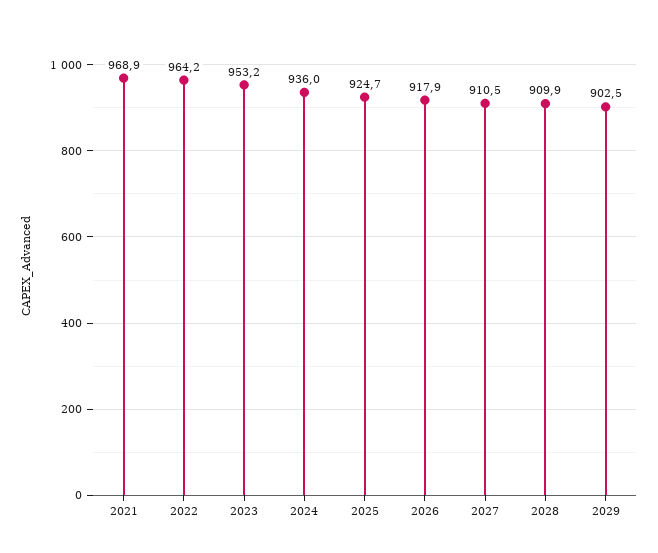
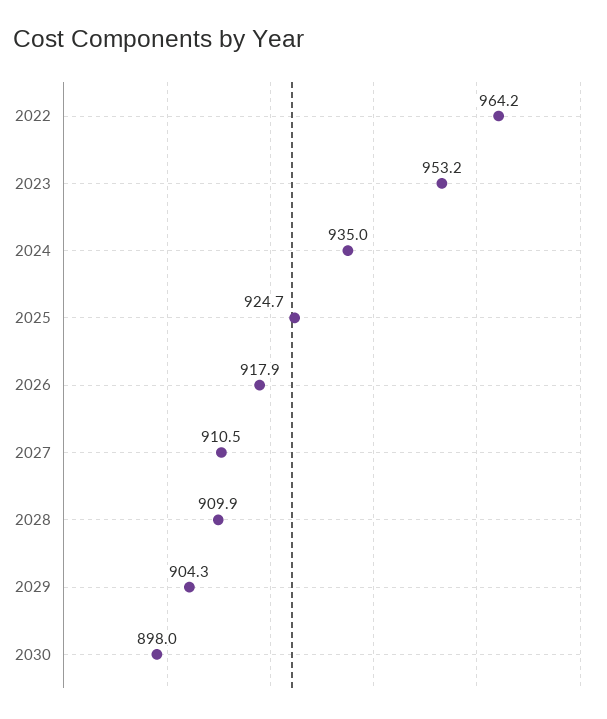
2021: 968.9 -> none
2024: 936 -> 935
2029: 902.5 -> 904.3
2030: none -> 898

